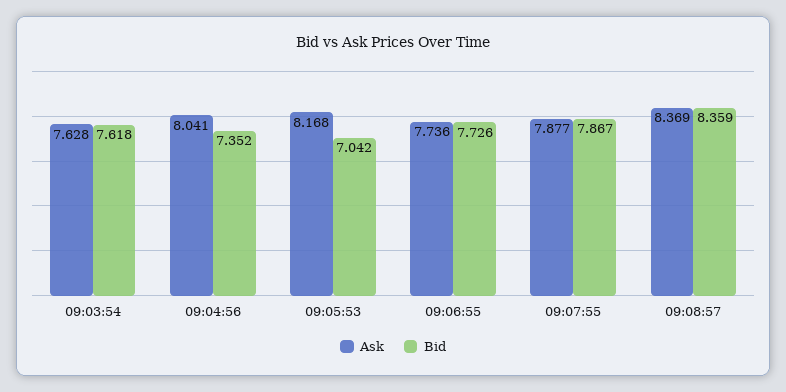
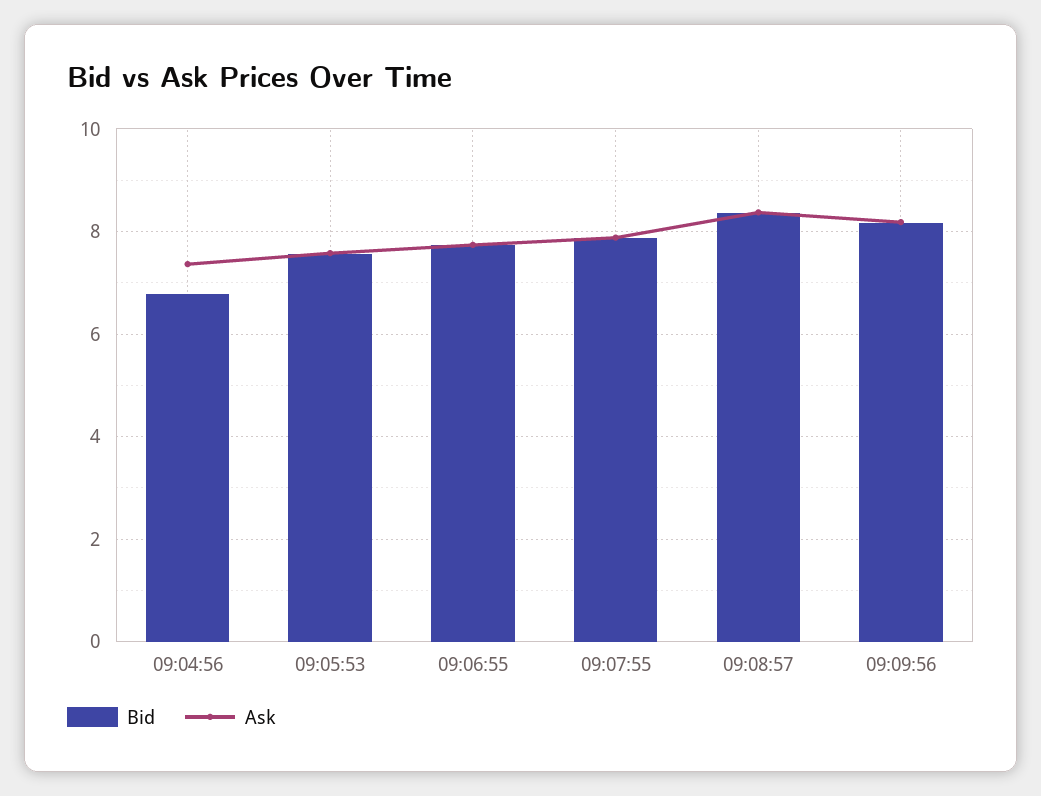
Ask, 09:03:54: 7.628 -> none
Bid, 09:03:54: 7.618 -> none
Ask, 09:04:56: 8.041 -> 7.4
Bid, 09:04:56: 7.352 -> 6.8
Ask, 09:05:53: 8.168 -> 7.6
Bid, 09:05:53: 7.042 -> 7.6
Bid, 09:09:56: none -> 8.2
Ask, 09:09:56: none -> 8.2

